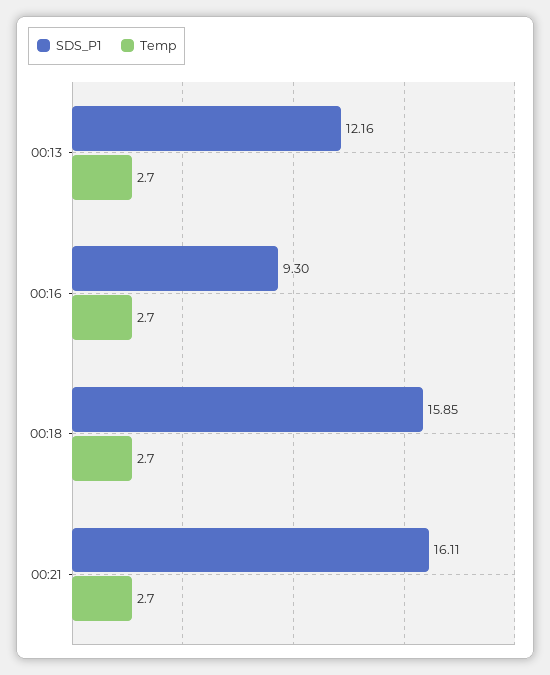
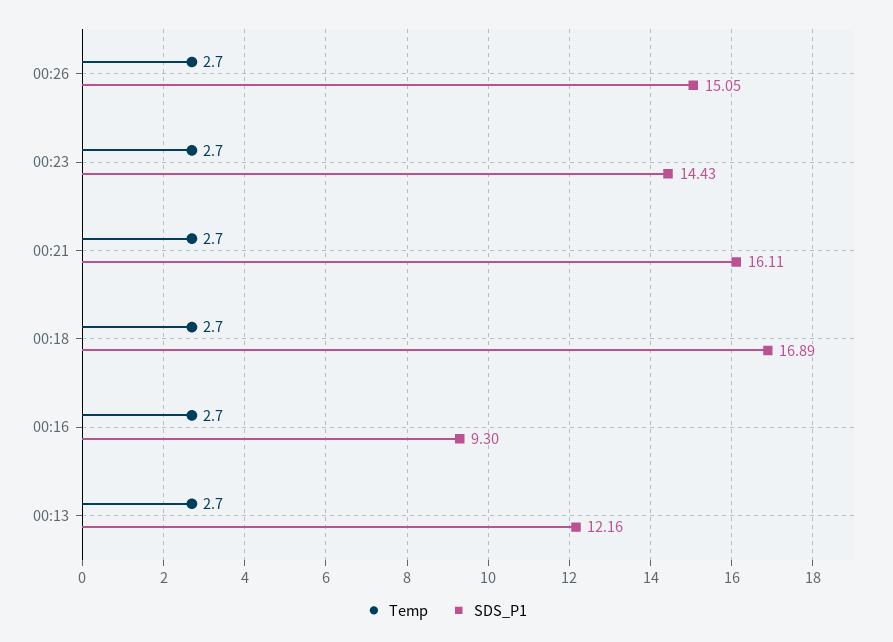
SDS_P1, 00:18: 15.85 -> 16.89
Temp, 00:26: none -> 2.7
SDS_P1, 00:26: none -> 15.05
Temp, 00:23: none -> 2.7
SDS_P1, 00:23: none -> 14.43

